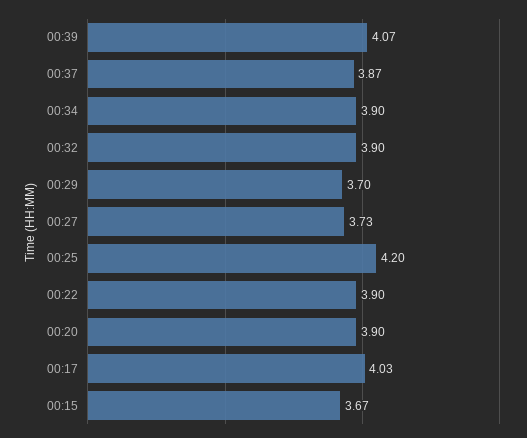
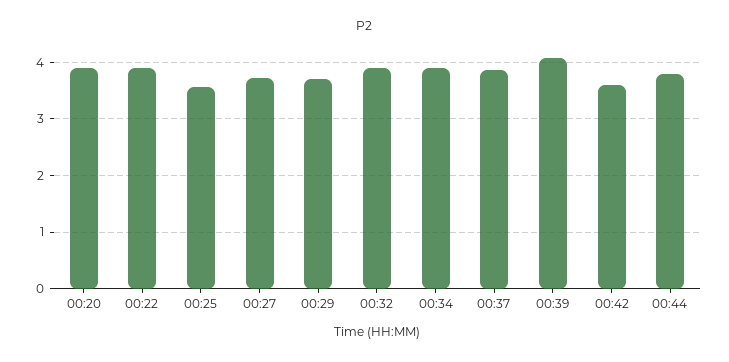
00:25: 4.2 -> 3.6
00:17: 4.03 -> none
00:15: 3.67 -> none
00:42: none -> 3.6
00:44: none -> 3.8

